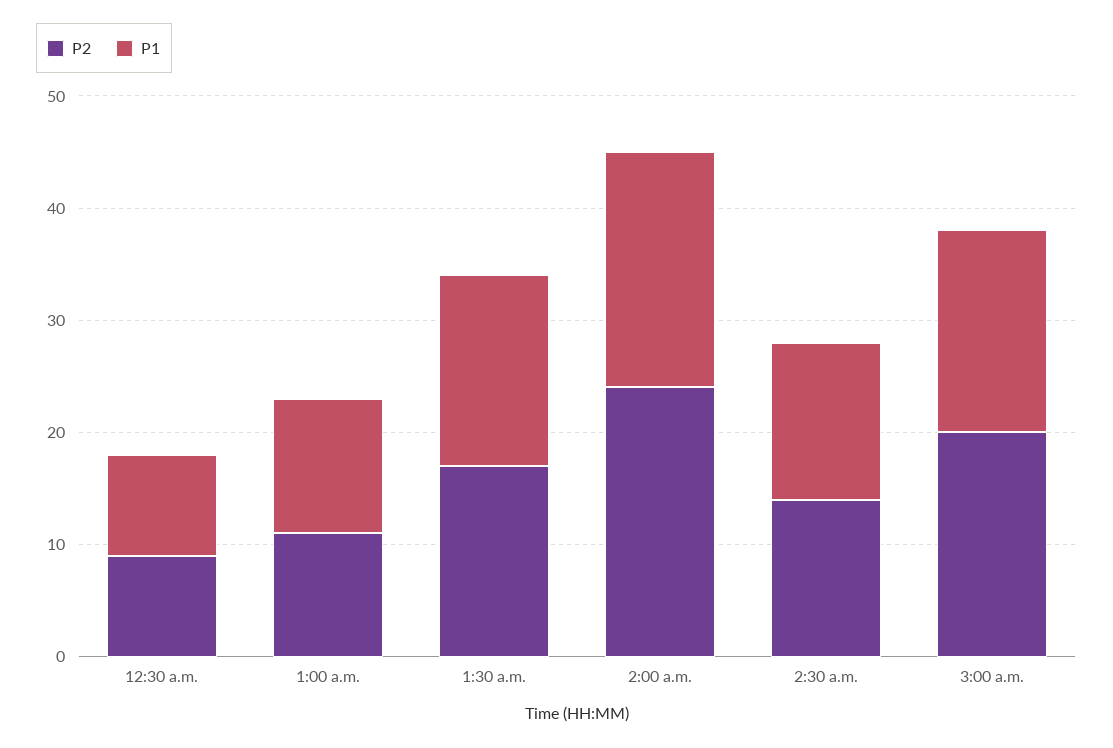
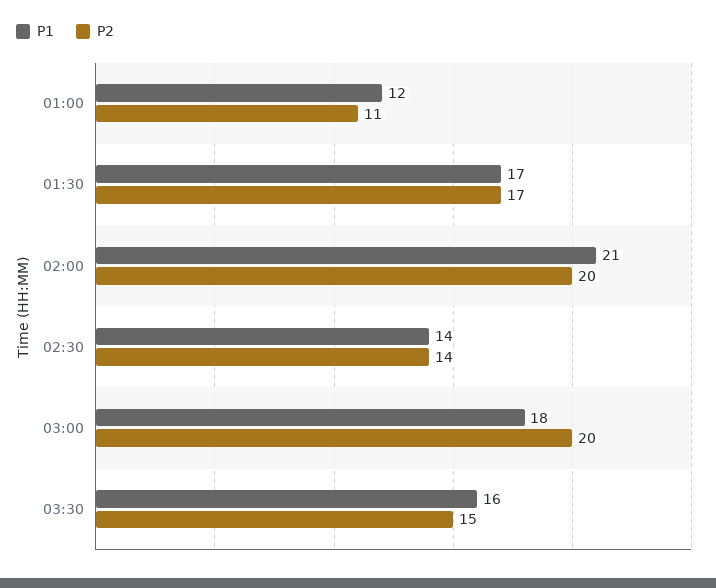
P2, 12:30 a.m.: 9 -> none
P1, 12:30 a.m.: 9 -> none
P2, 2:00 a.m.: 24 -> 20
P1, 03:30: none -> 16
P2, 03:30: none -> 15

